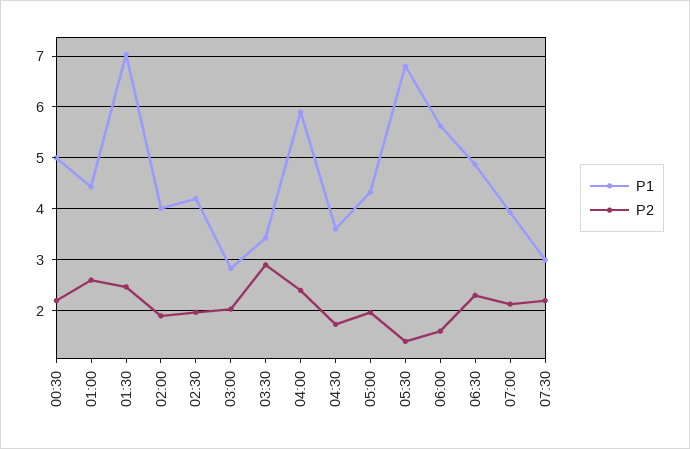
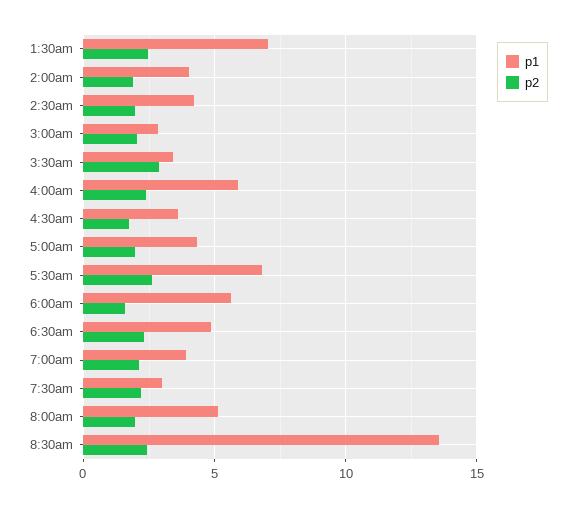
P1, 00:30: 5 -> none
P2, 00:30: 2.2 -> none
P1, 01:00: 4.4 -> none
P2, 01:00: 2.6 -> none
P2, 05:30: 1.4 -> 2.5
P1, 8:00am: none -> 5
P2, 8:00am: none -> 2
P1, 8:30am: none -> 13.5
P2, 8:30am: none -> 2.5

